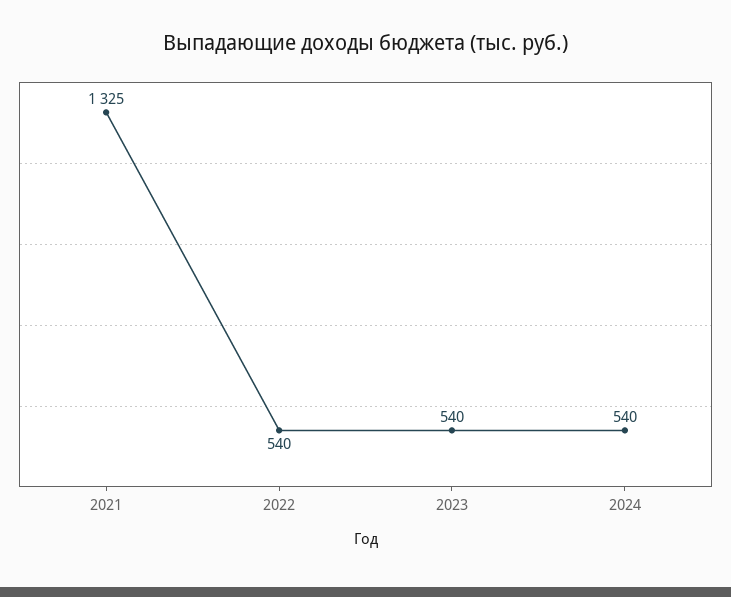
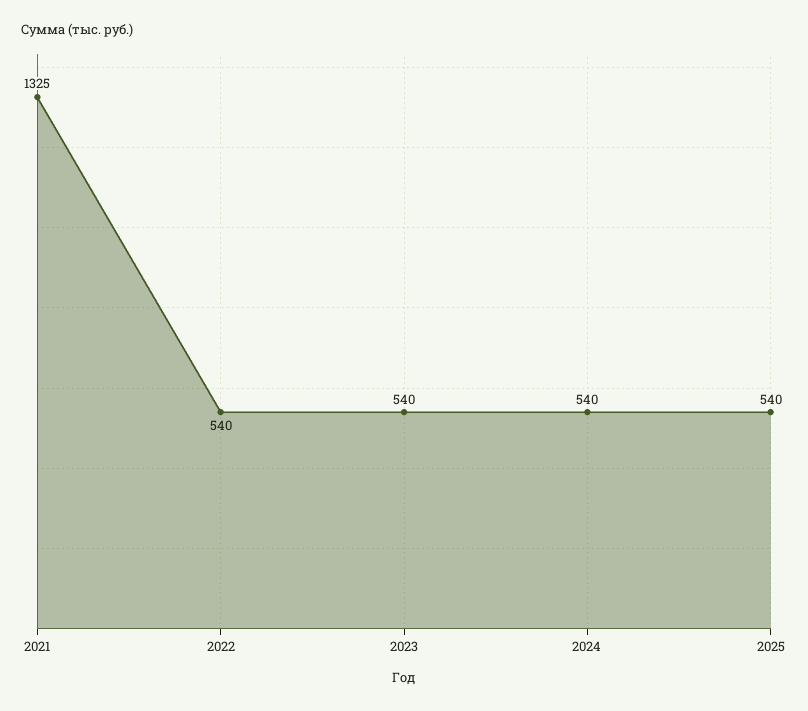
2025: none -> 540

